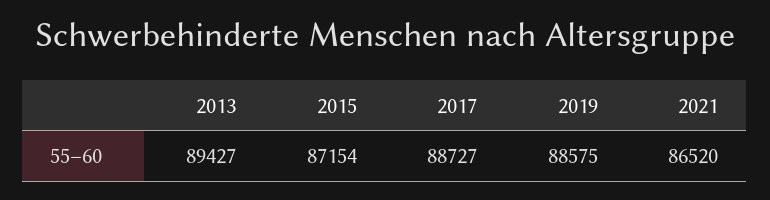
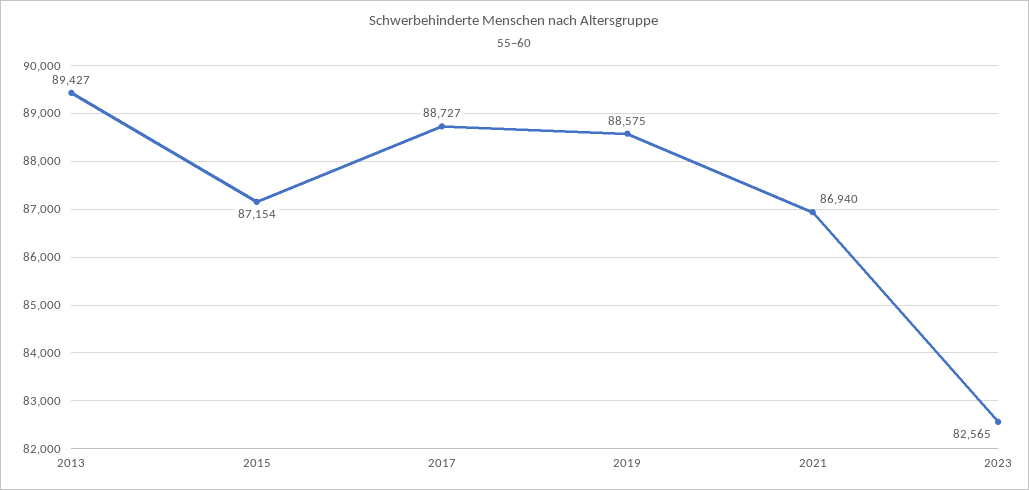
2021: 86520 -> 86940
2023: none -> 82565

